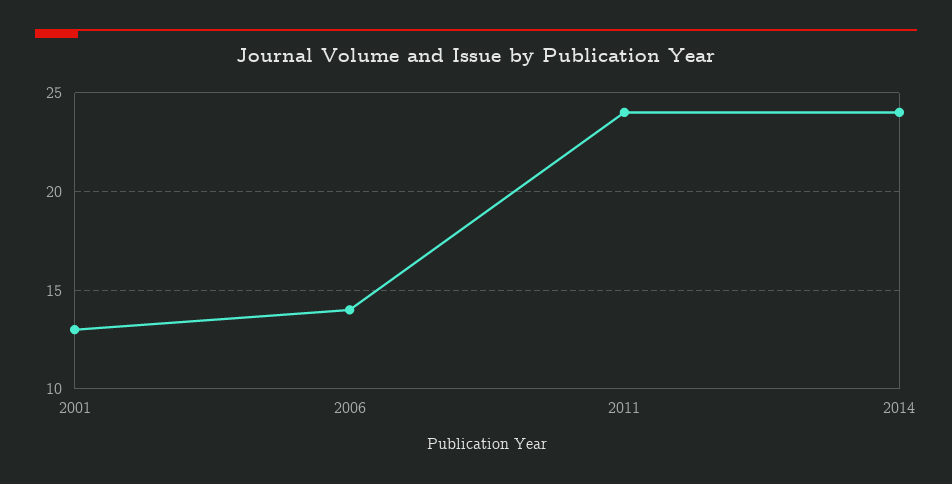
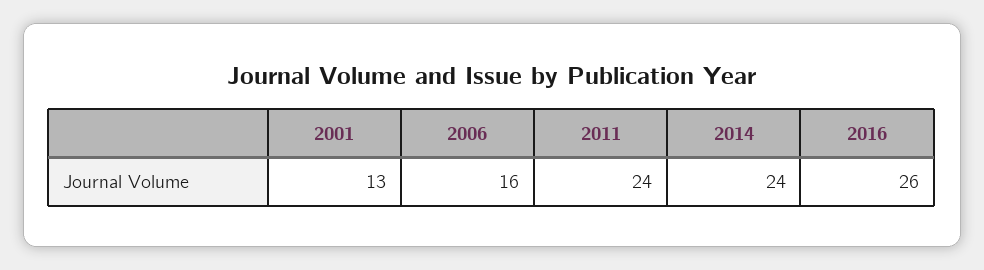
2006: 14 -> 16
2016: none -> 26

